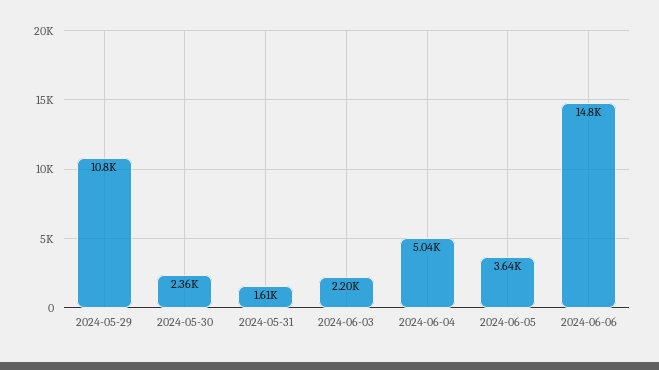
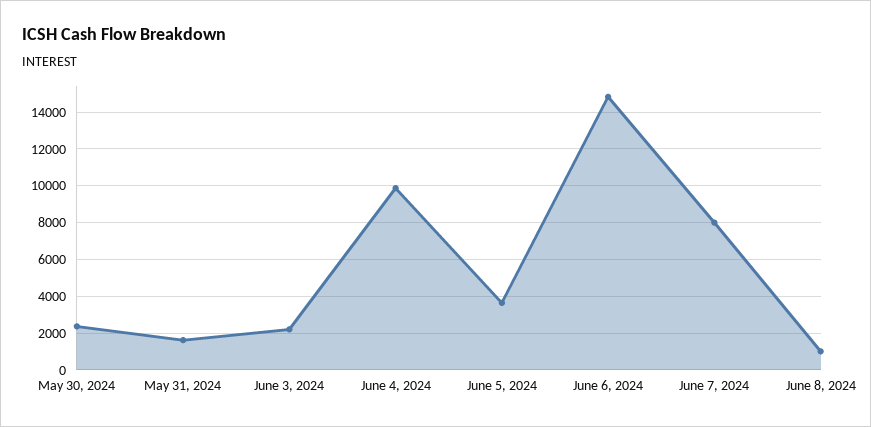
2024-05-29: 10800 -> none
2024-06-04: 5040 -> 10000
June 7, 2024: none -> 8000
June 8, 2024: none -> 1000

